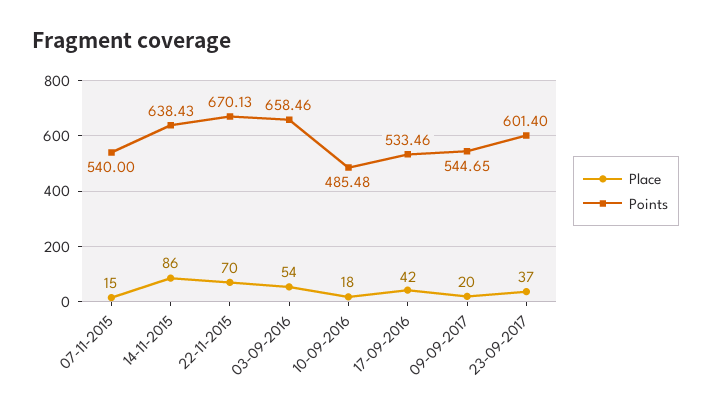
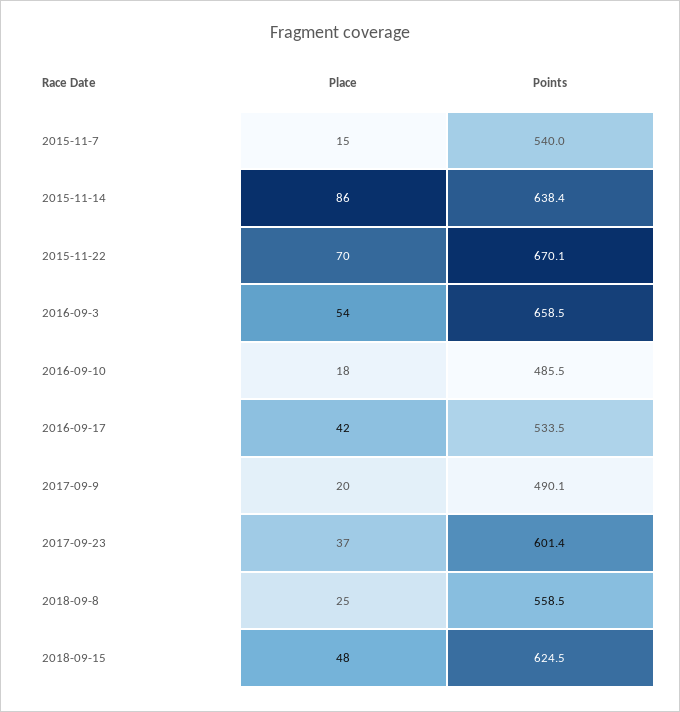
Points, 09-09-2017: 544.65 -> 490.1
Place, 2018-09-8: none -> 25
Points, 2018-09-8: none -> 558.5
Place, 2018-09-15: none -> 48
Points, 2018-09-15: none -> 624.5

